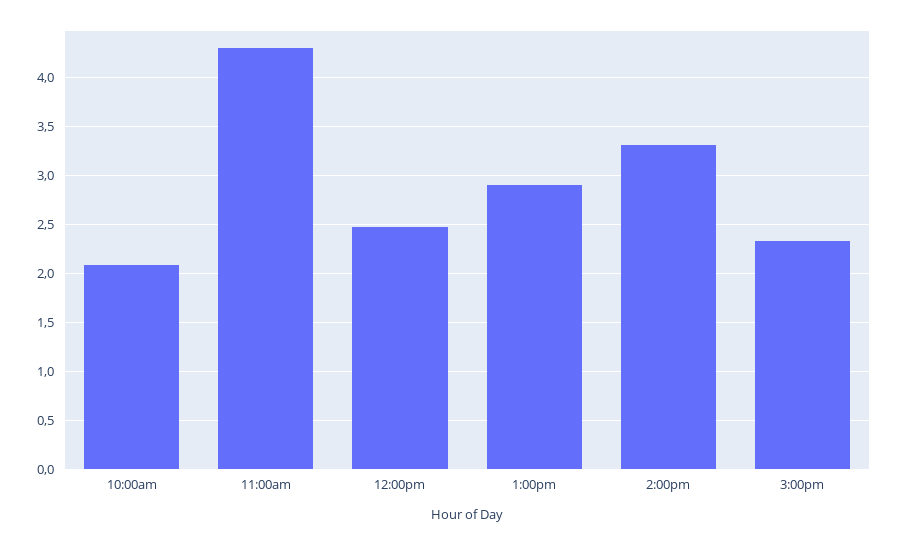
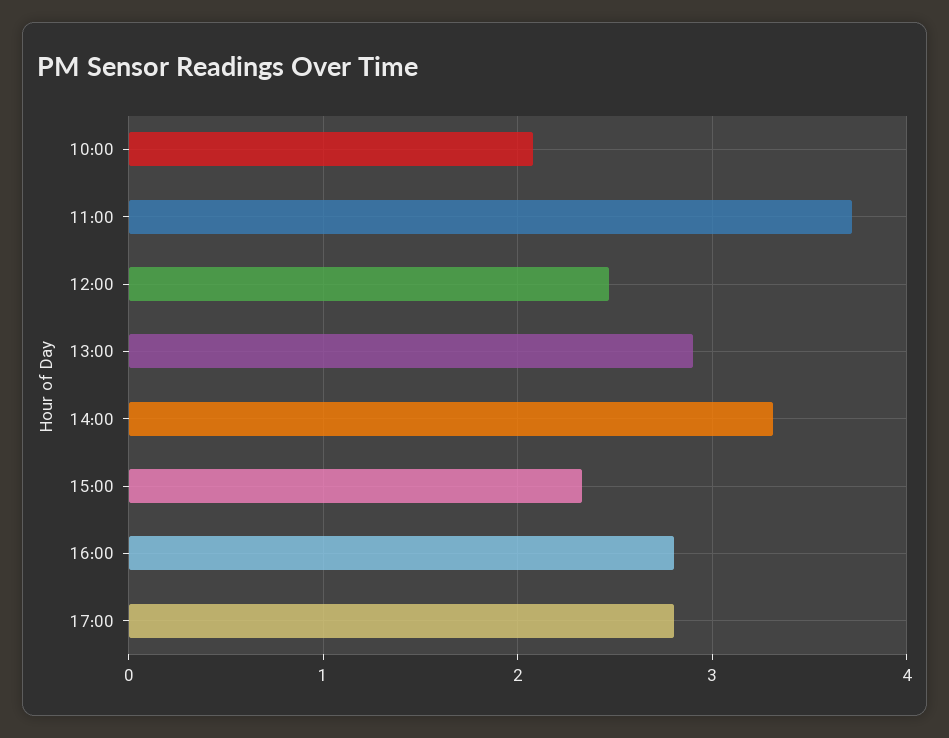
11:00am: 4.3 -> 3.7
16:00: none -> 2.8
17:00: none -> 2.8

